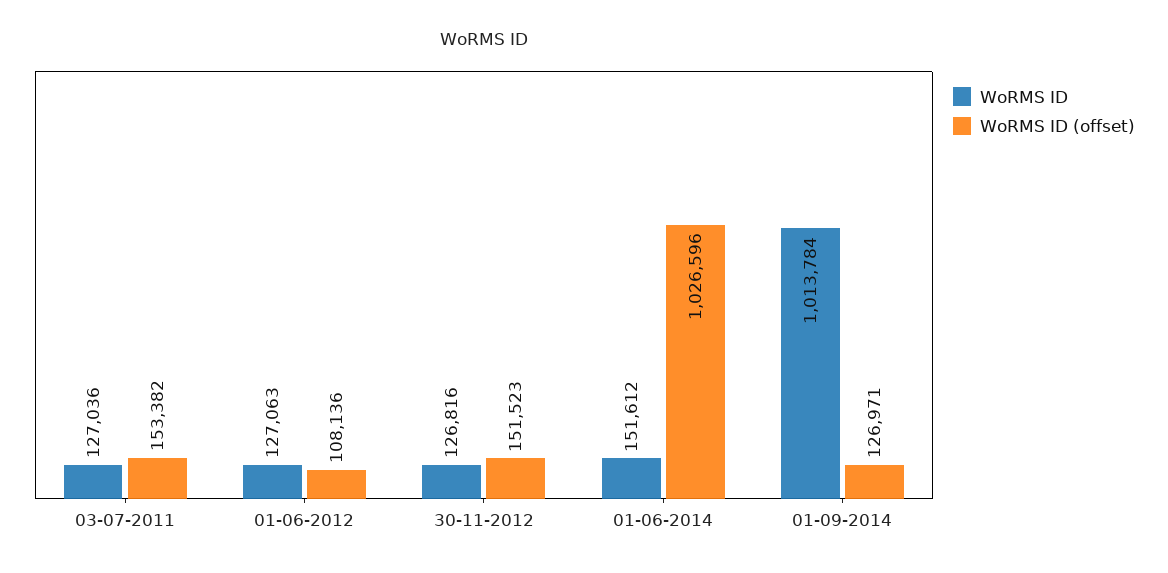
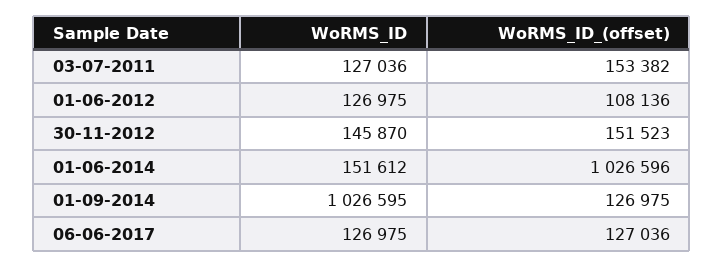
WoRMS ID, 01-06-2012: 127063 -> 126975
WoRMS ID, 30-11-2012: 126816 -> 145870
WoRMS ID, 01-09-2014: 1013784 -> 1026595
WoRMS ID (offset), 01-09-2014: 126971 -> 126975
WoRMS ID, 06-06-2017: none -> 126975
WoRMS ID (offset), 06-06-2017: none -> 127036

